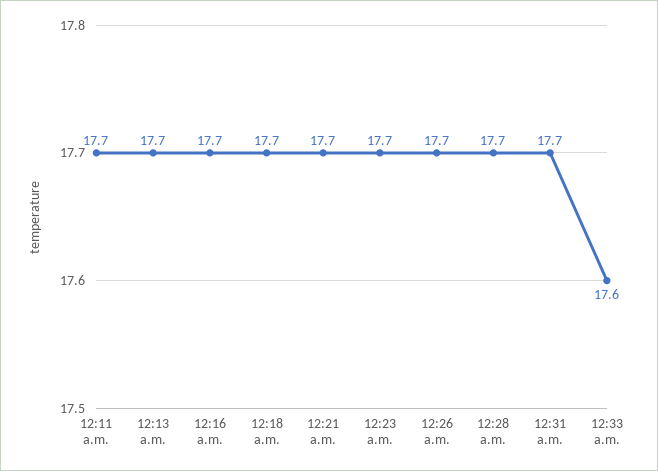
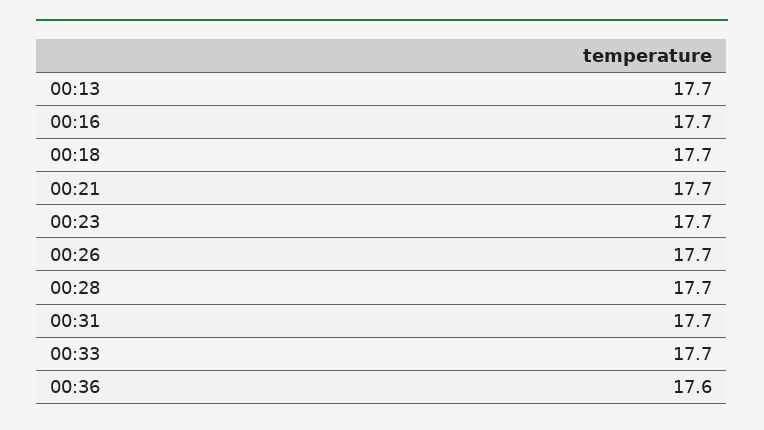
12:11 a.m.: 17.7 -> none
12:33 a.m.: 17.6 -> 17.7
00:36: none -> 17.6

